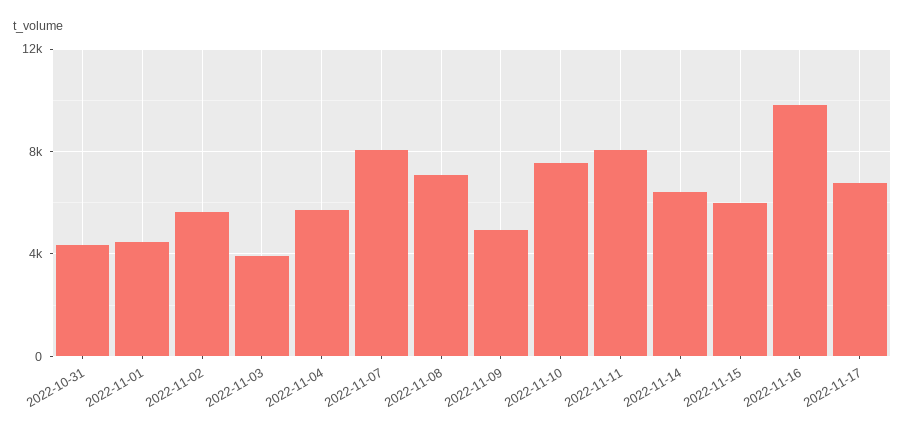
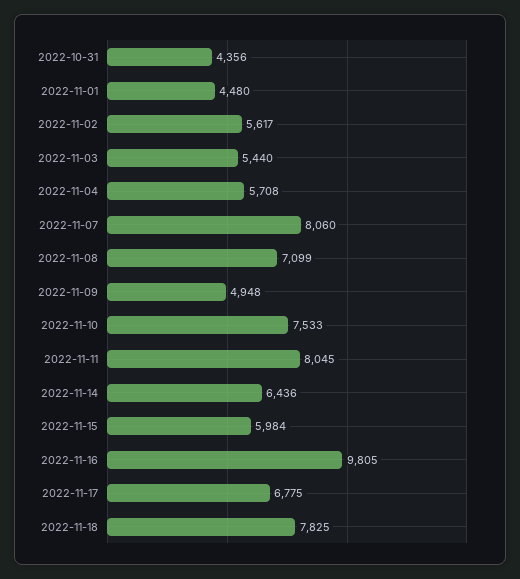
2022-11-03: 4000 -> 5440
2022-11-18: none -> 7825

